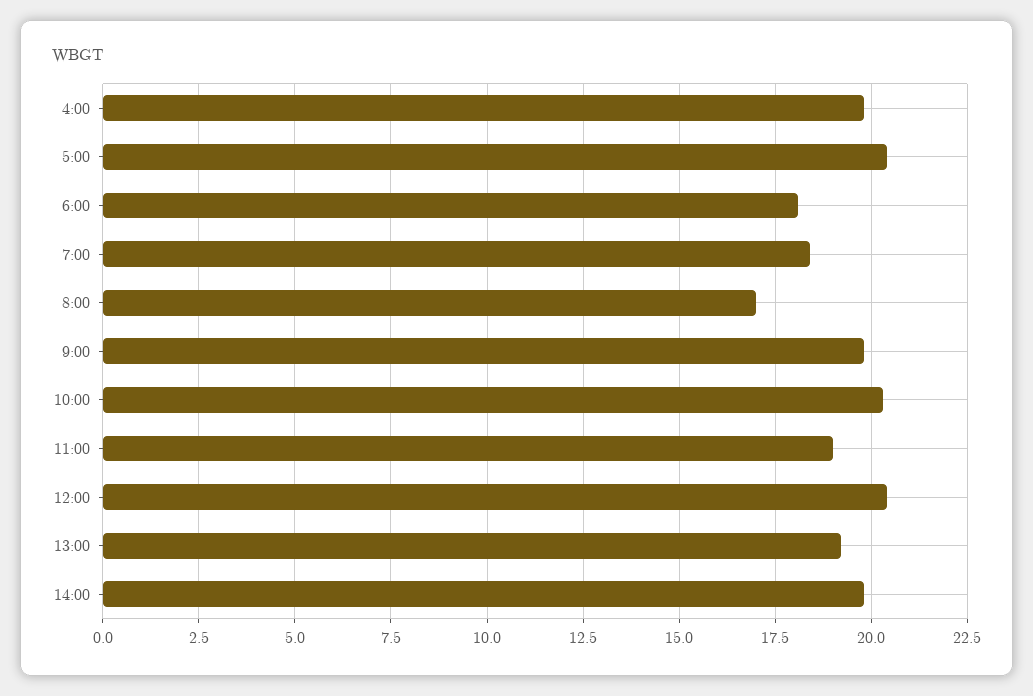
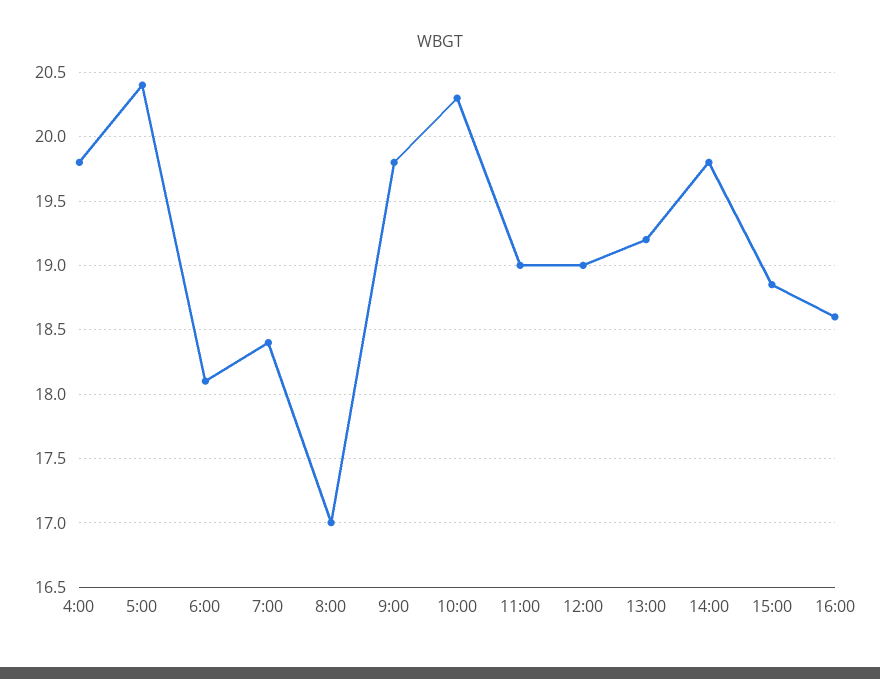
12:00: 20.5 -> 19
15:00: none -> 18.85
16:00: none -> 18.6

